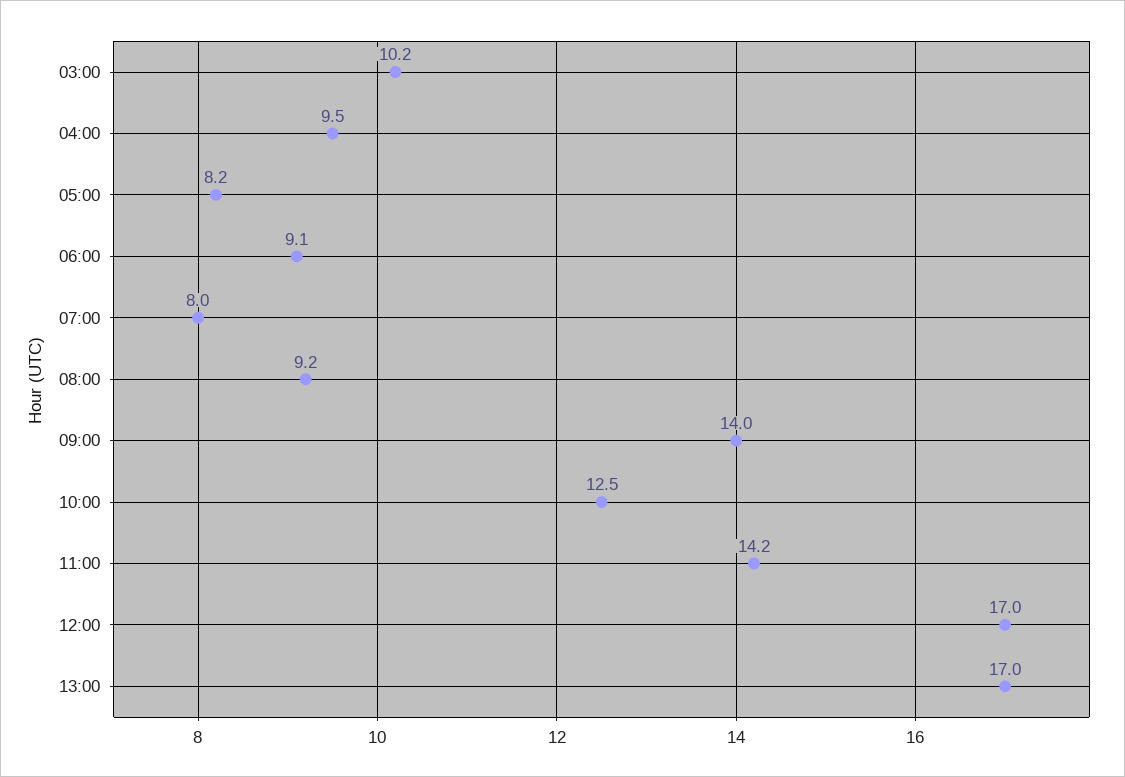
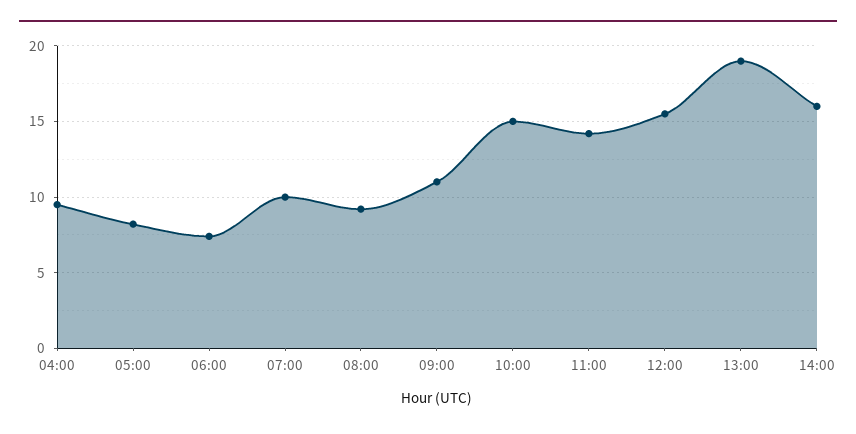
03:00: 10.2 -> none
06:00: 9.1 -> 7.5
07:00: 8 -> 10
09:00: 14 -> 11
10:00: 12.5 -> 15
12:00: 17 -> 15.5
13:00: 17 -> 19
14:00: none -> 16

